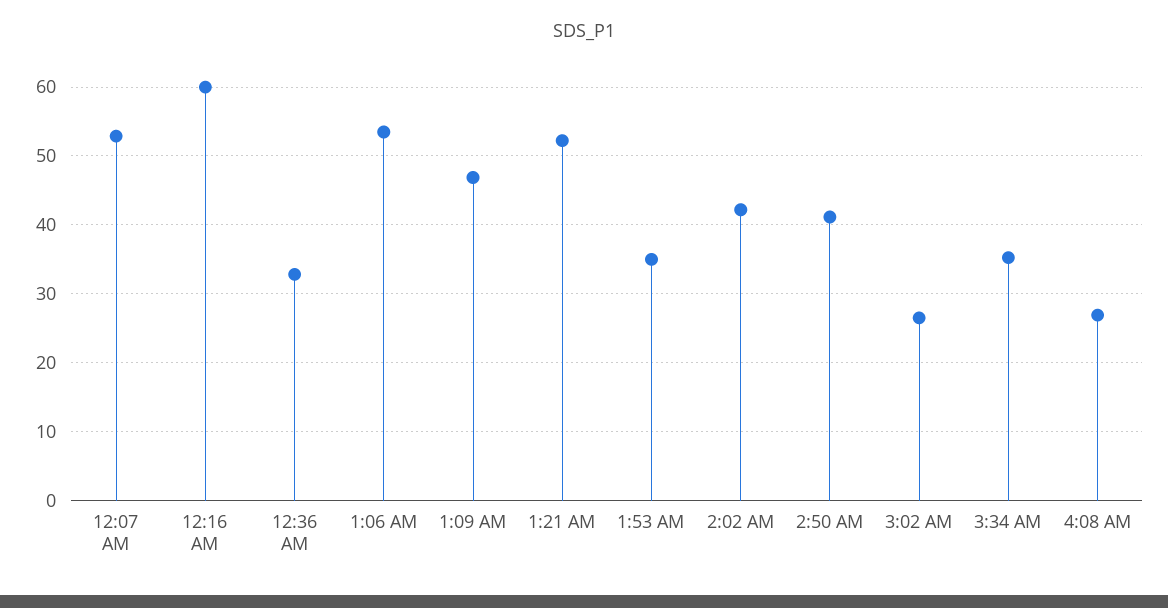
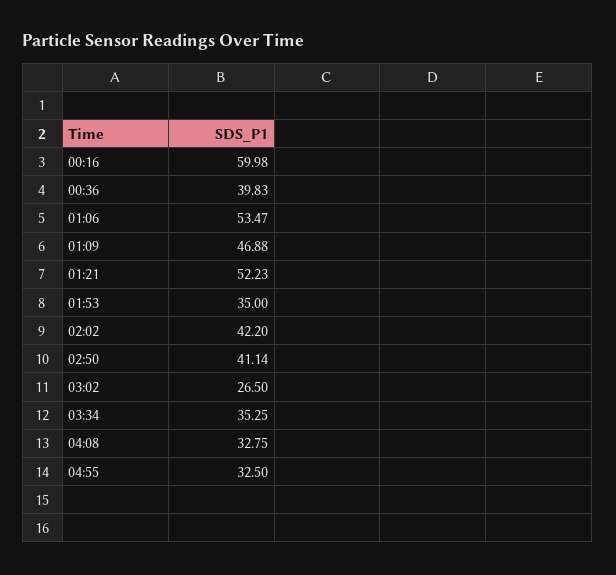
12:07 AM: 53 -> none
12:36 AM: 33 -> 39.83
4:08 AM: 27 -> 32.75
04:55: none -> 32.5

